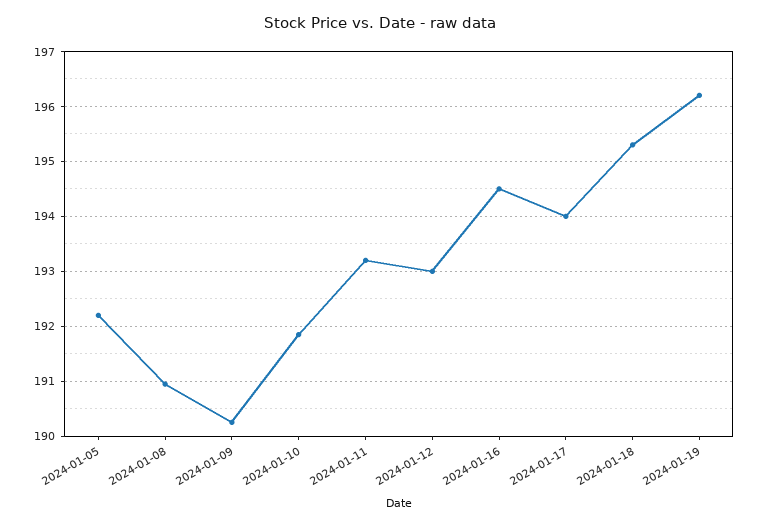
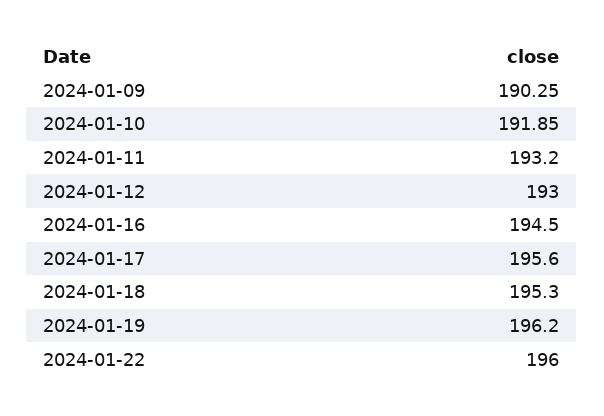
2024-01-05: 192.2 -> none
2024-01-08: 191 -> none
2024-01-17: 194 -> 195.6
2024-01-22: none -> 196

